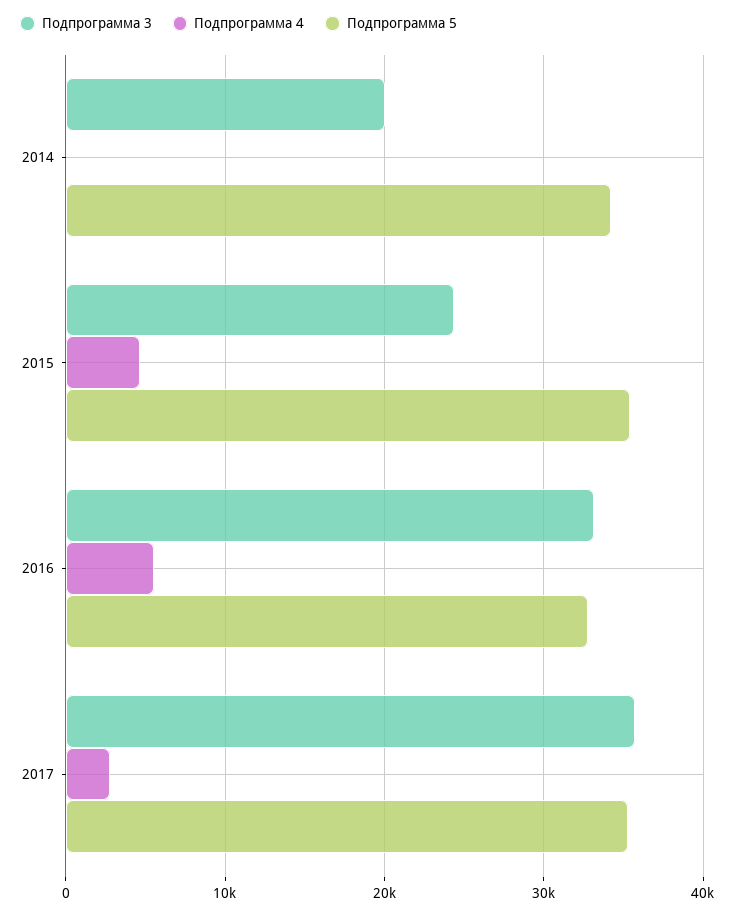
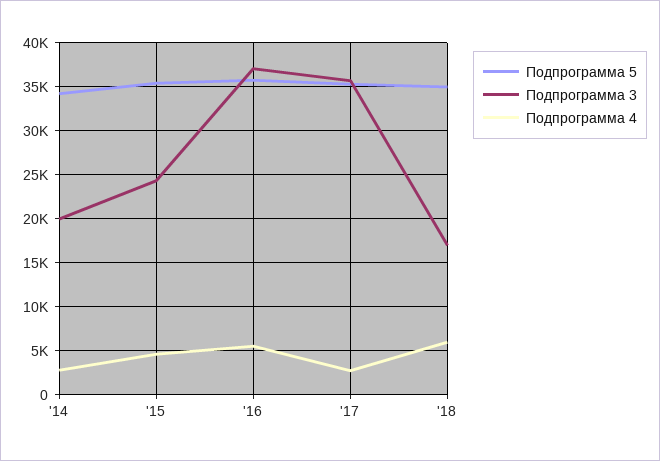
Подпрограмма 4, 2014: 0 -> 3000
Подпрограмма 3, 2016: 33000 -> 37000
Подпрограмма 5, 2016: 33000 -> 36000
Подпрограмма 5, '18: none -> 35000
Подпрограмма 3, '18: none -> 17000
Подпрограмма 4, '18: none -> 6000

